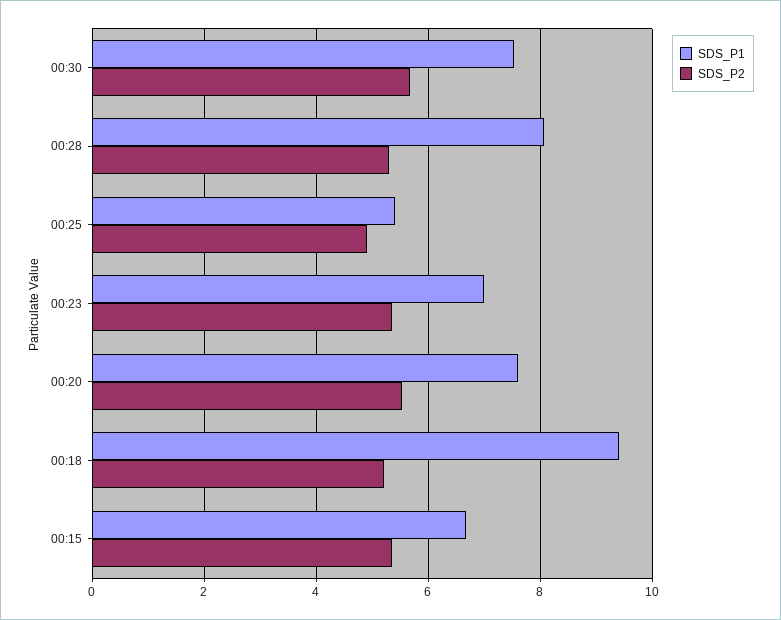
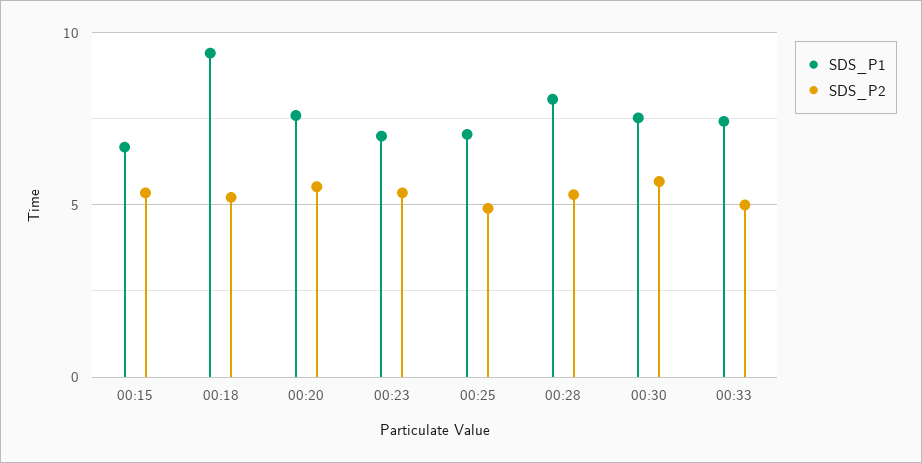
SDS_P1, 00:25: 5.4 -> 7
SDS_P1, 00:33: none -> 7.5
SDS_P2, 00:33: none -> 5

